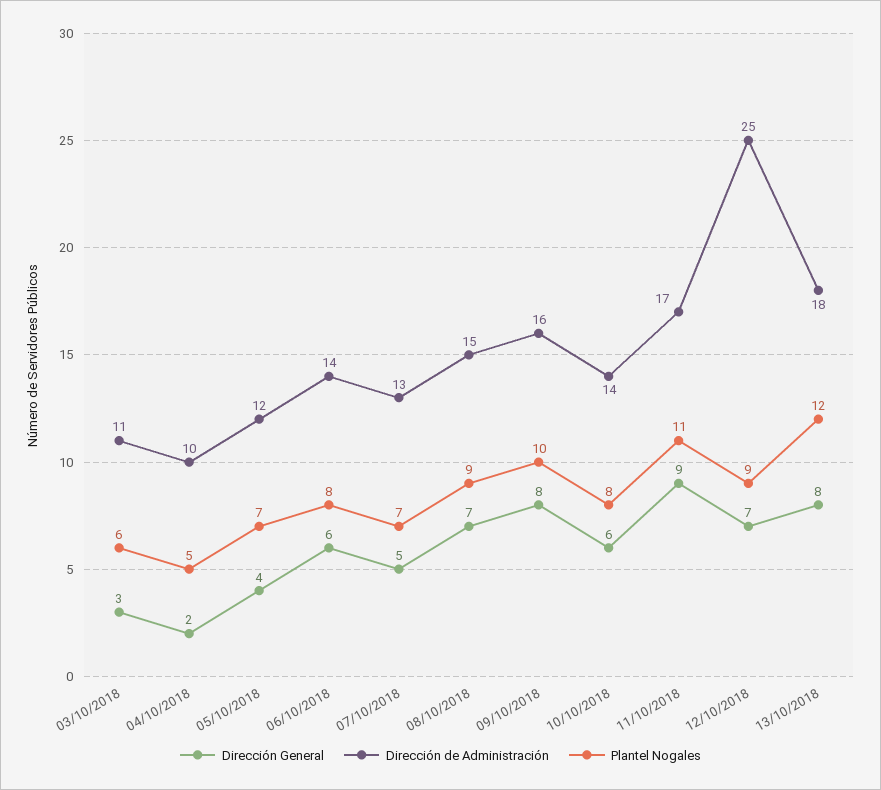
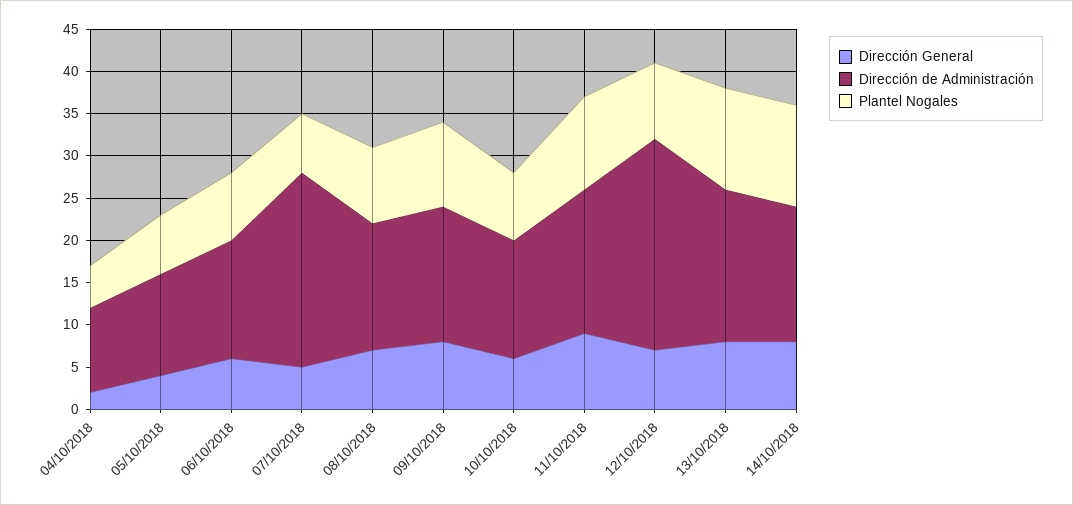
Dirección General, 03/10/2018: 3 -> none
Dirección de Administración, 03/10/2018: 11 -> none
Plantel Nogales, 03/10/2018: 6 -> none
Dirección de Administración, 07/10/2018: 13 -> 23
Dirección General, 14/10/2018: none -> 8
Dirección de Administración, 14/10/2018: none -> 16
Plantel Nogales, 14/10/2018: none -> 12

